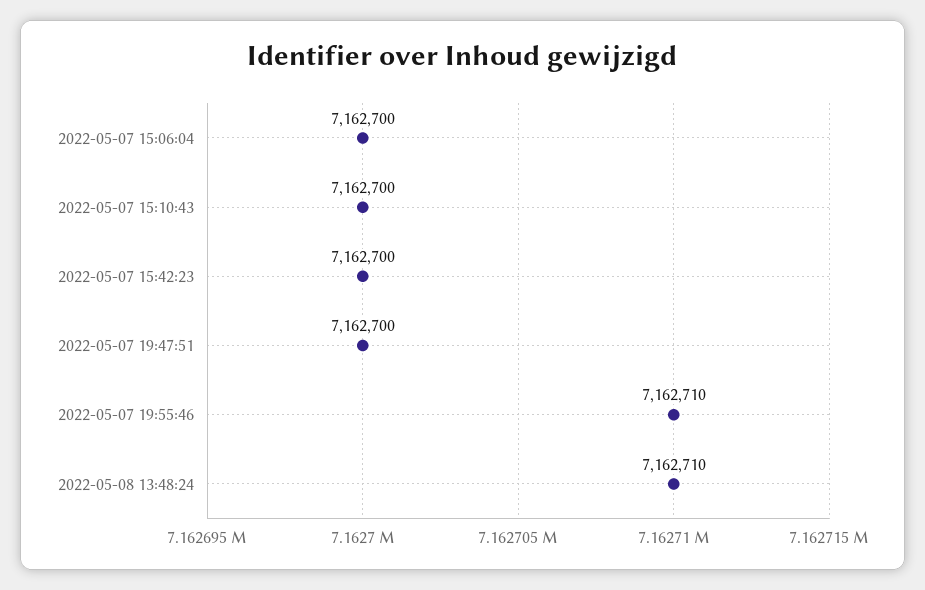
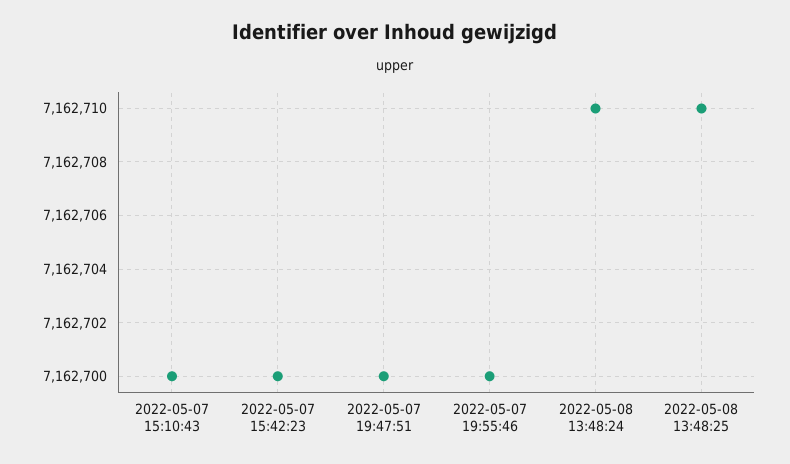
2022-05-07 15:06:04: 7162700 -> none
2022-05-07 19:55:46: 7162710 -> 7162700
2022-05-08 13:48:25: none -> 7162710

